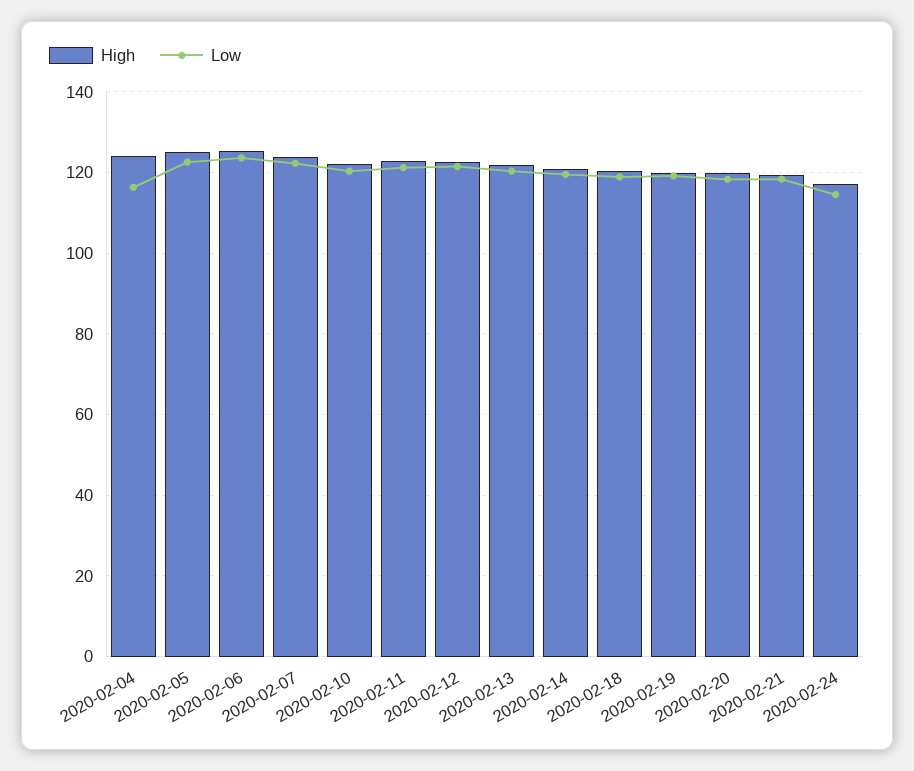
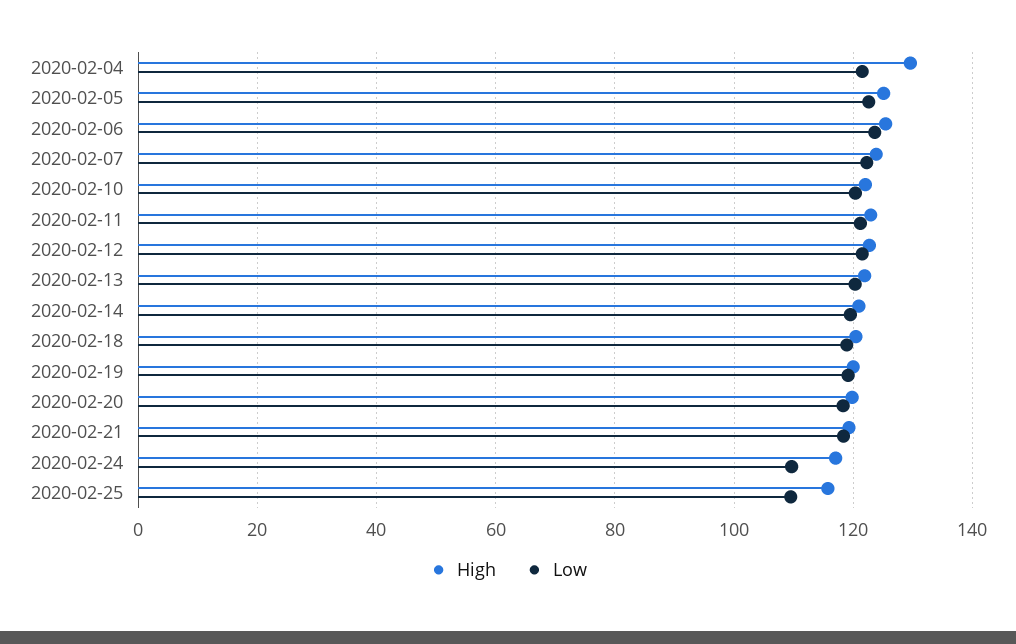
High, 2020-02-04: 124 -> 130
Low, 2020-02-04: 116 -> 122
Low, 2020-02-24: 114 -> 110
High, 2020-02-25: none -> 116
Low, 2020-02-25: none -> 110

